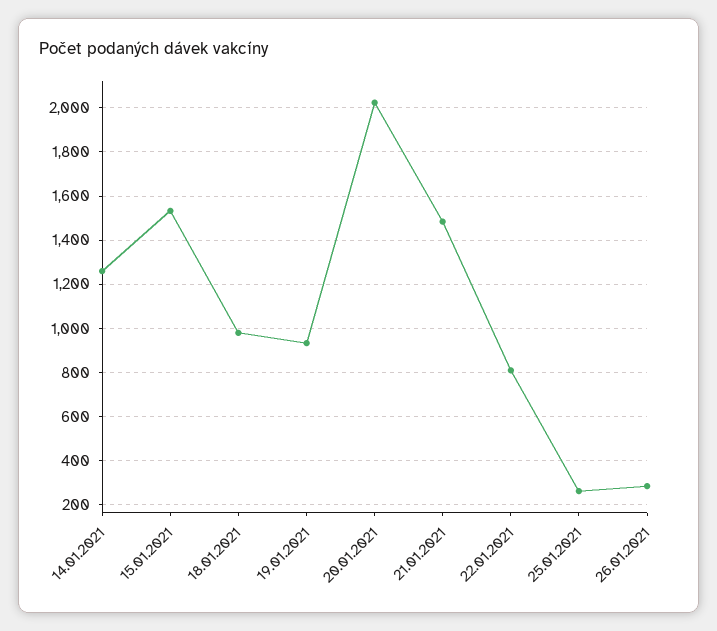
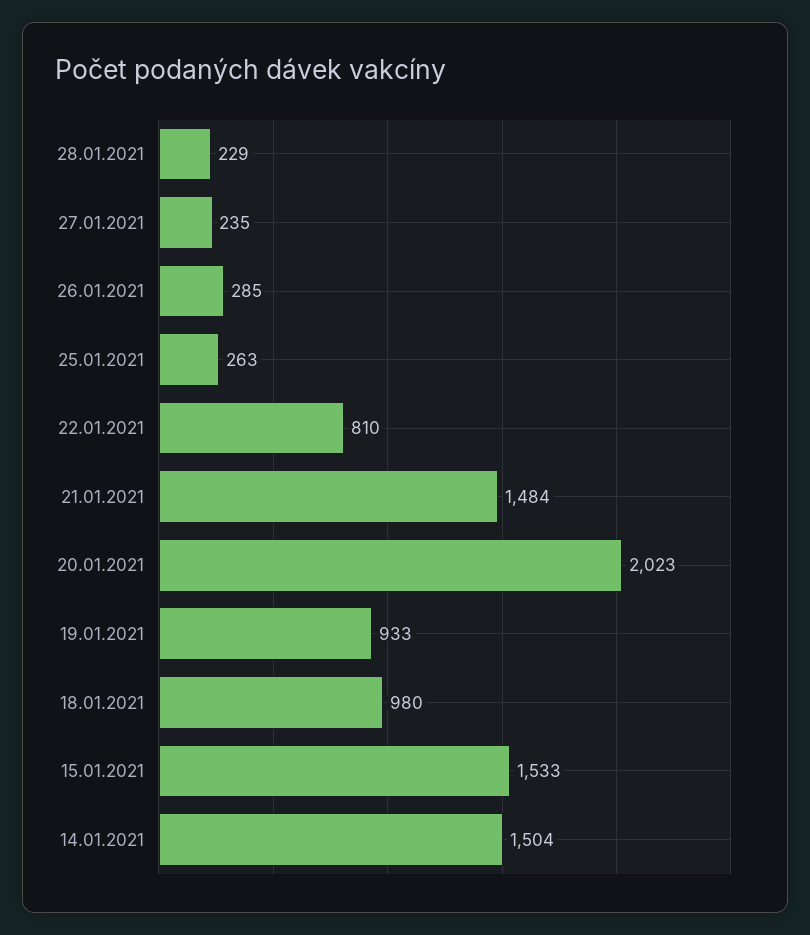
14.01.2021: 1250 -> 1504
28.01.2021: none -> 229
27.01.2021: none -> 235

